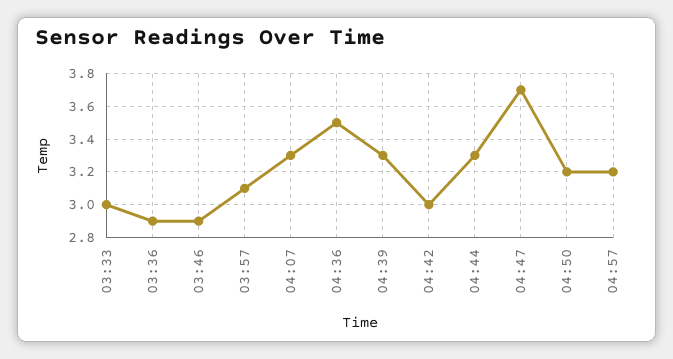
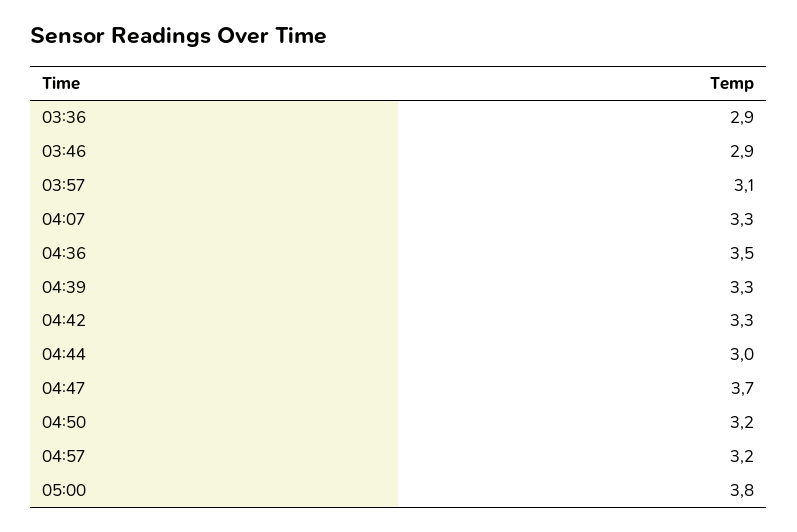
03:33: 3 -> none
04:42: 3 -> 3.3
04:44: 3.3 -> 3
05:00: none -> 3.8

